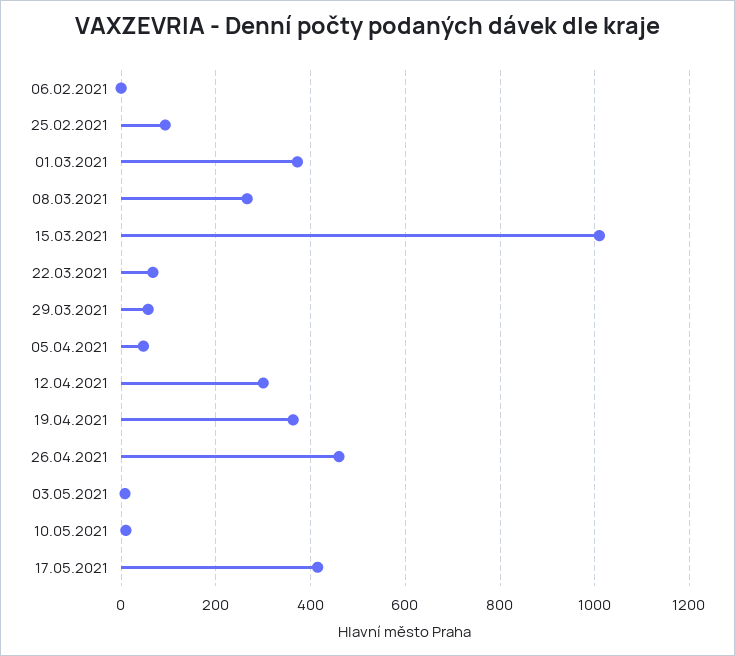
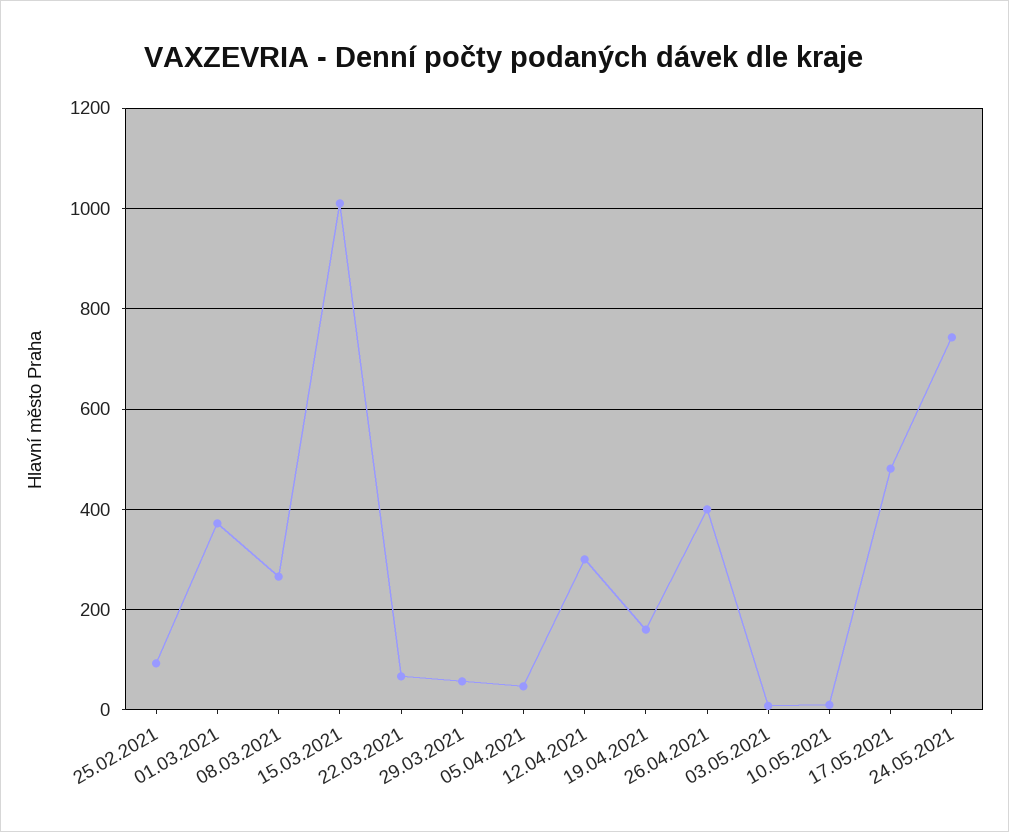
06.02.2021: 0 -> none
19.04.2021: 360 -> 160
26.04.2021: 460 -> 400
17.05.2021: 420 -> 480
24.05.2021: none -> 740

